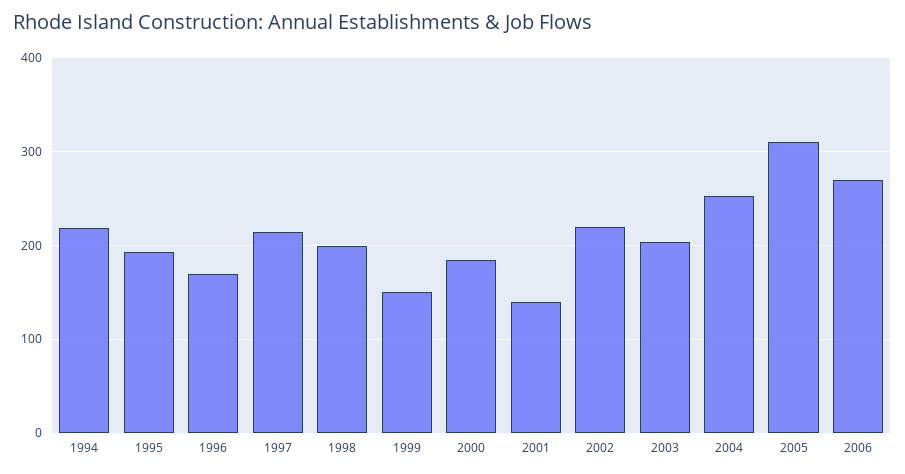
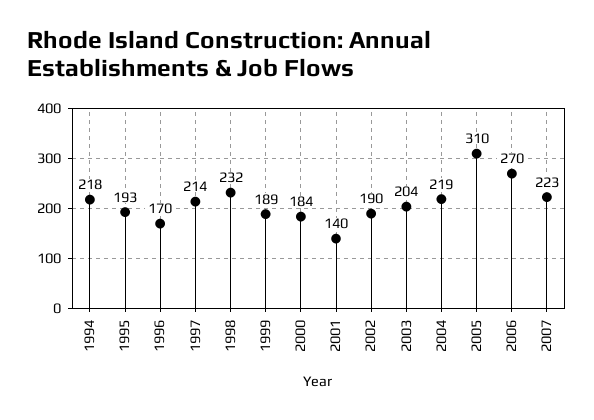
1998: 200 -> 232
1999: 150 -> 189
2002: 220 -> 190
2004: 250 -> 219
2007: none -> 223

